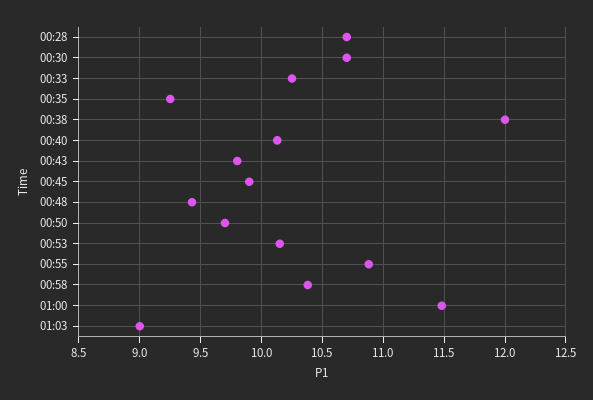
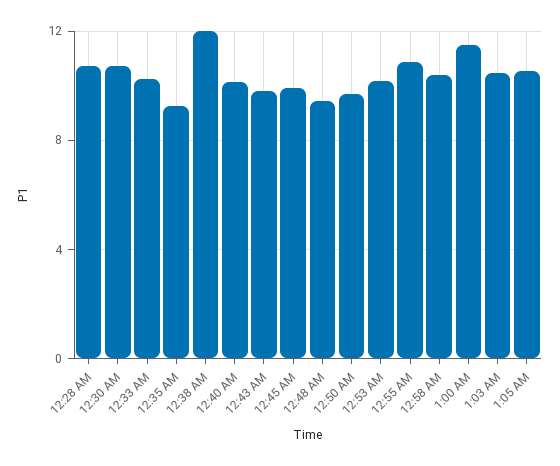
01:03: 9 -> 10.5
1:05 AM: none -> 10.5

